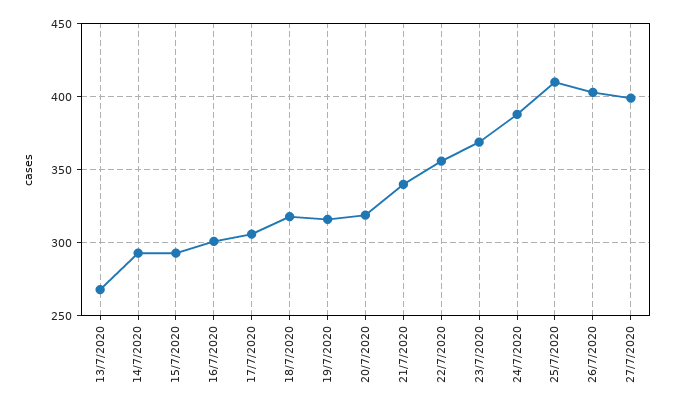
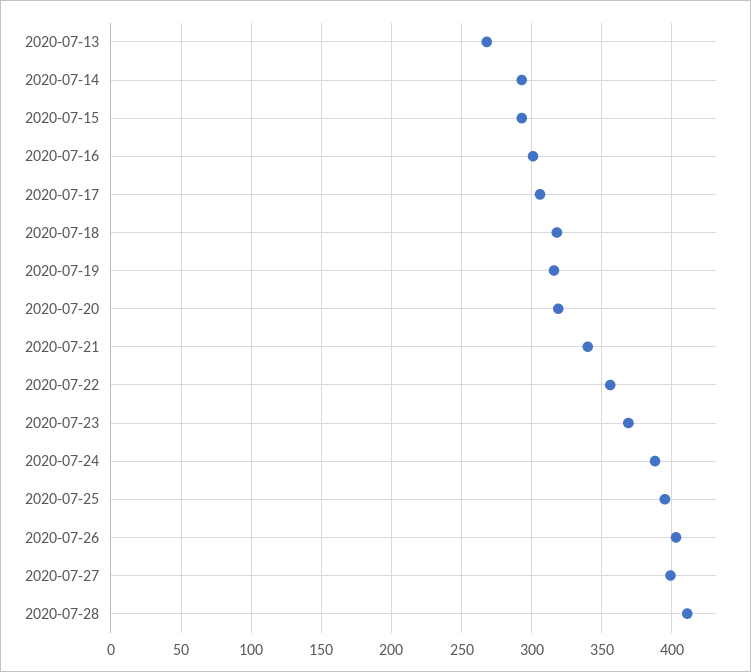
25/7/2020: 410 -> 395
2020-07-28: none -> 410

